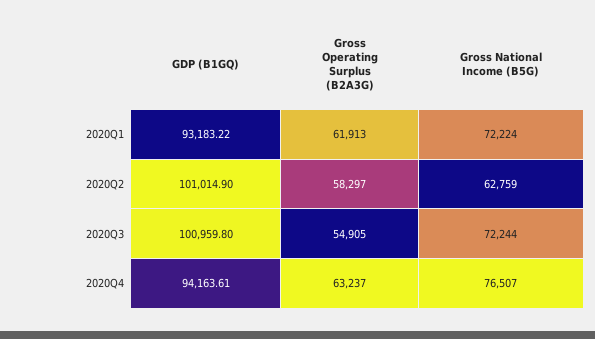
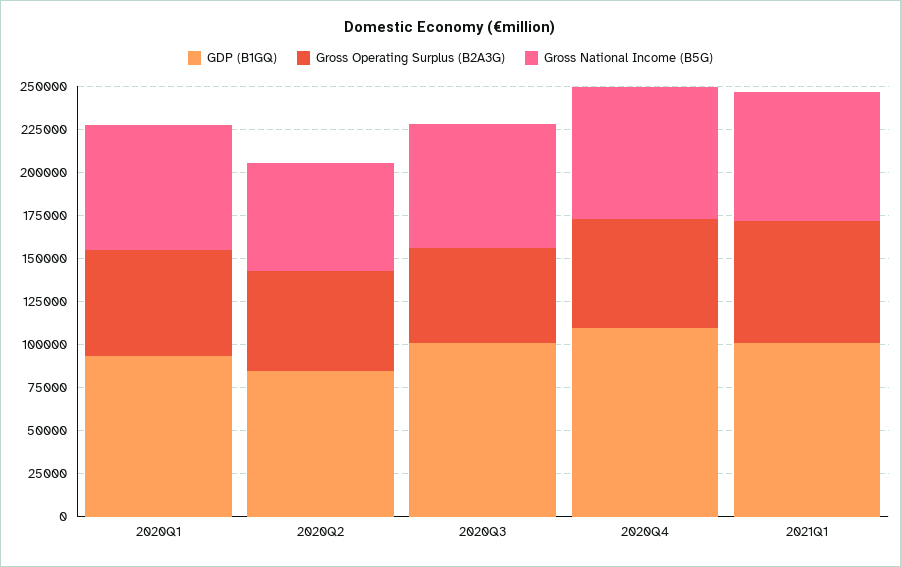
GDP (B1GQ), 2020Q2: 101014.9 -> 85000
GDP (B1GQ), 2020Q4: 94163.61 -> 110000
GDP (B1GQ), 2021Q1: none -> 100000
Gross Operating Surplus (B2A3G), 2021Q1: none -> 70000
Gross National Income (B5G), 2021Q1: none -> 75000

